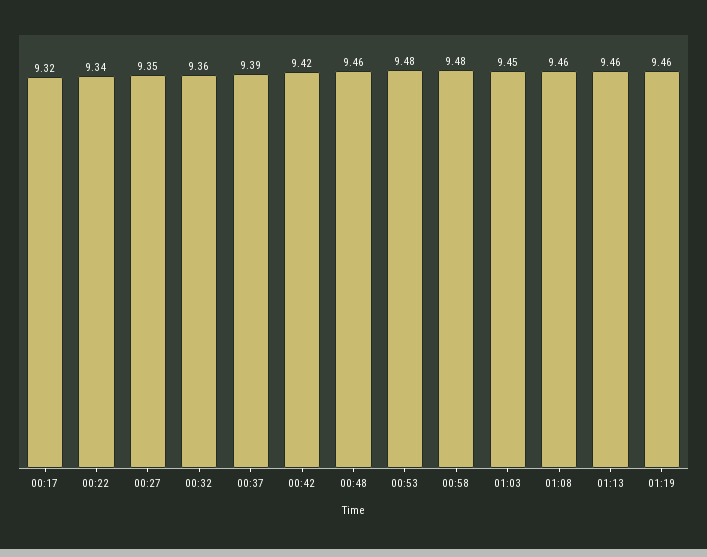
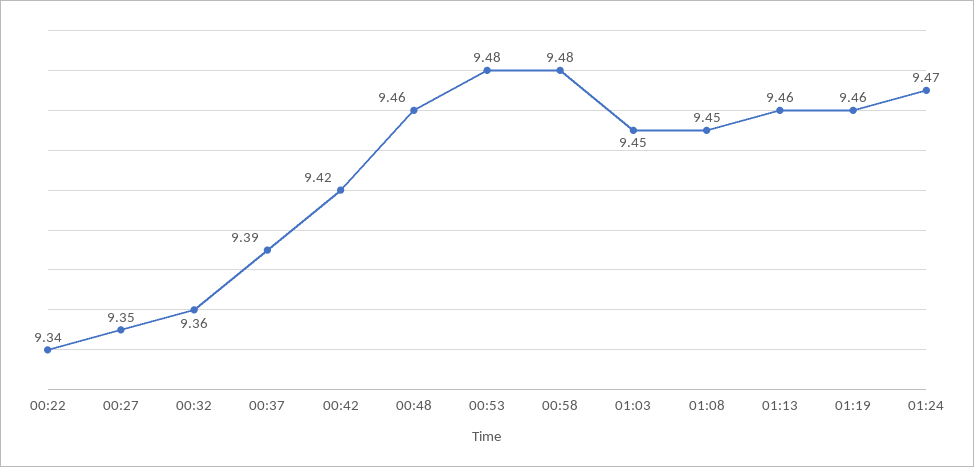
00:17: 9.32 -> none
01:08: 9.46 -> 9.45
01:24: none -> 9.47

